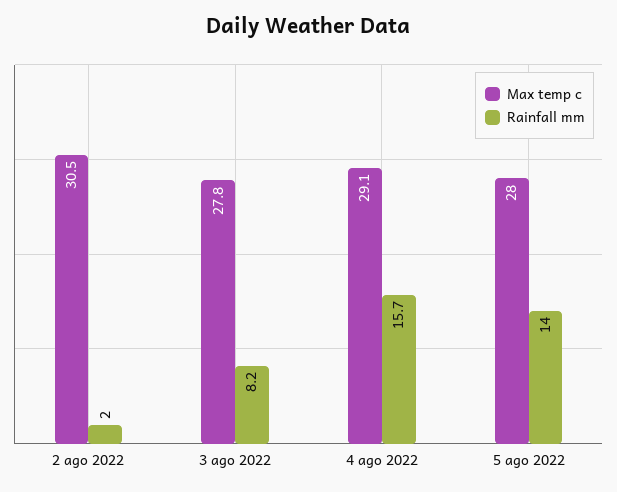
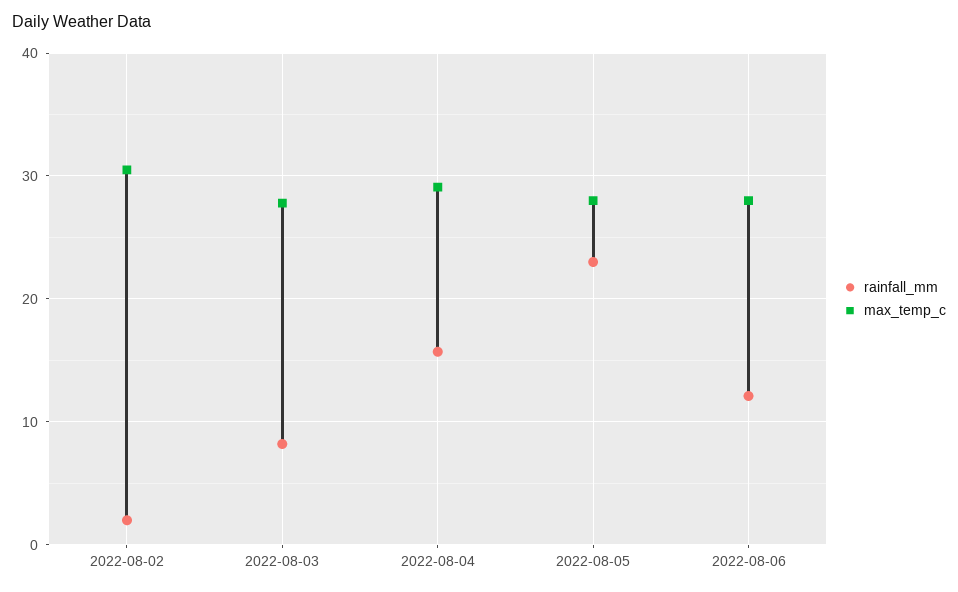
Rainfall mm, 5 ago 2022: 14 -> 23
Rainfall mm, 2022-08-06: none -> 12
Max temp c, 2022-08-06: none -> 28

